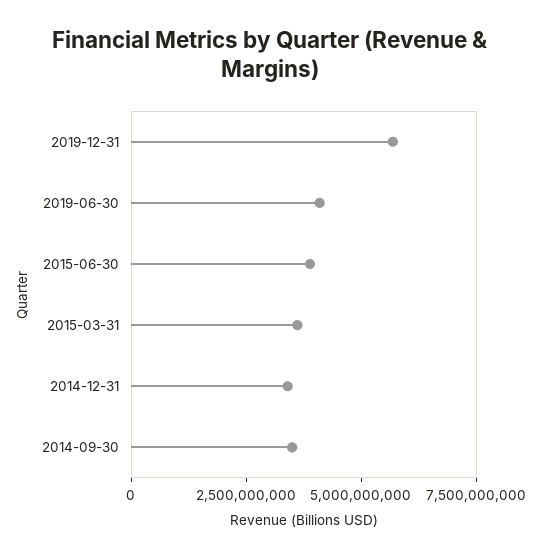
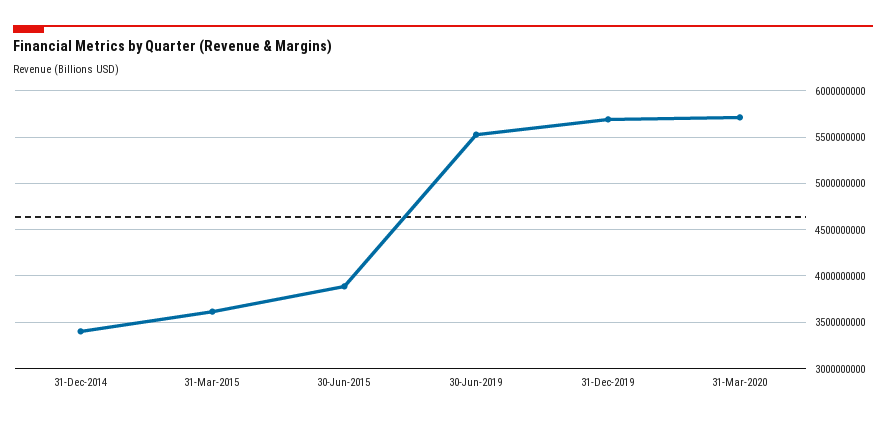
2019-06-30: 4000000000 -> 5500000000
2014-09-30: 3500000000 -> none
31-Mar-2020: none -> 5700000000

